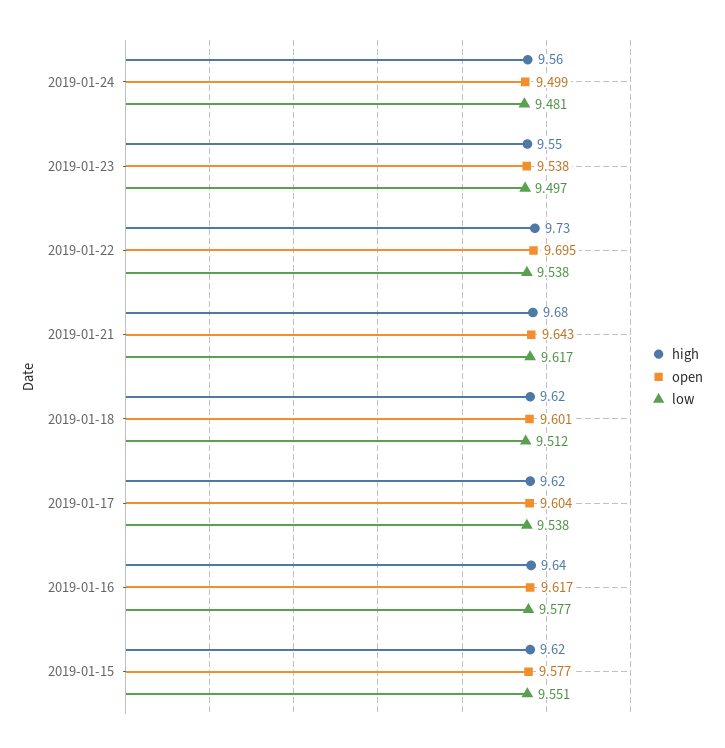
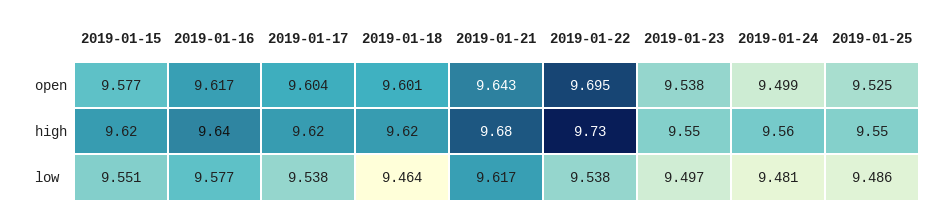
low, 2019-01-18: 9.512 -> 9.464
open, 2019-01-25: none -> 9.525
high, 2019-01-25: none -> 9.55
low, 2019-01-25: none -> 9.486

